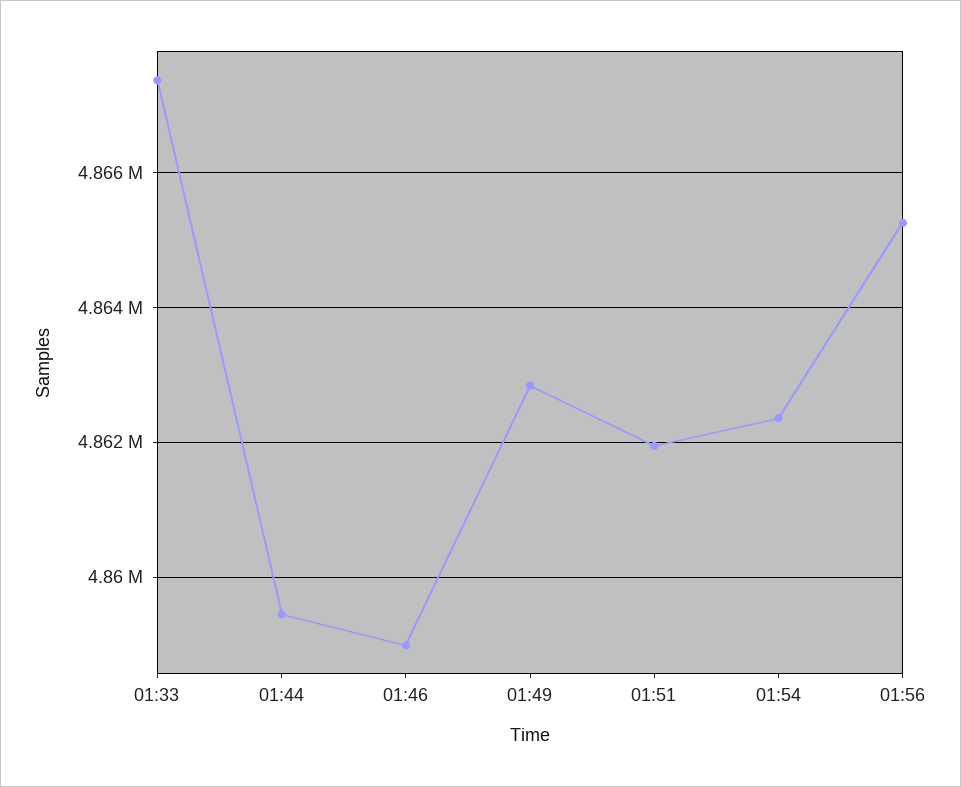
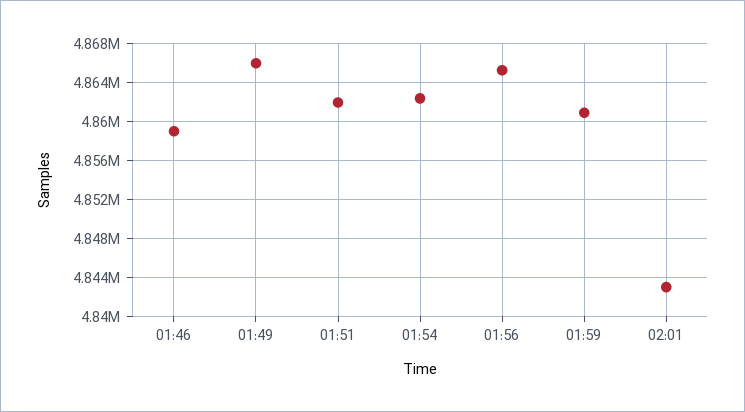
01:33: 4867400 -> none
01:44: 4859400 -> none
01:49: 4862800 -> 4866000
01:59: none -> 4861000
02:01: none -> 4843000

